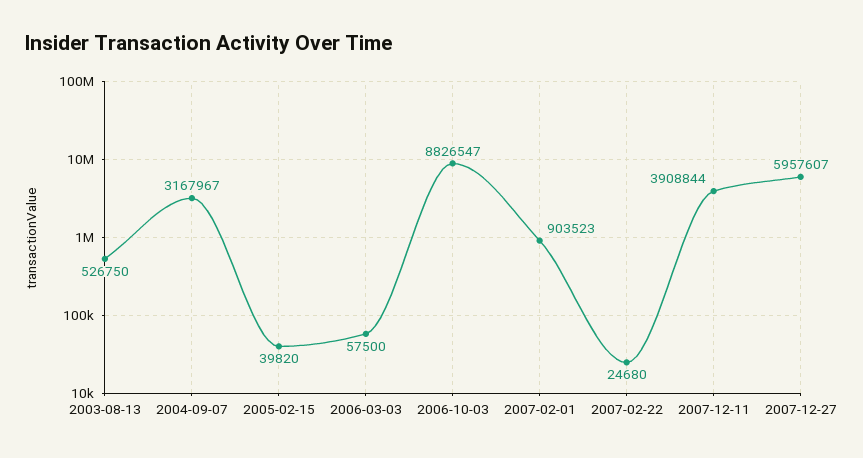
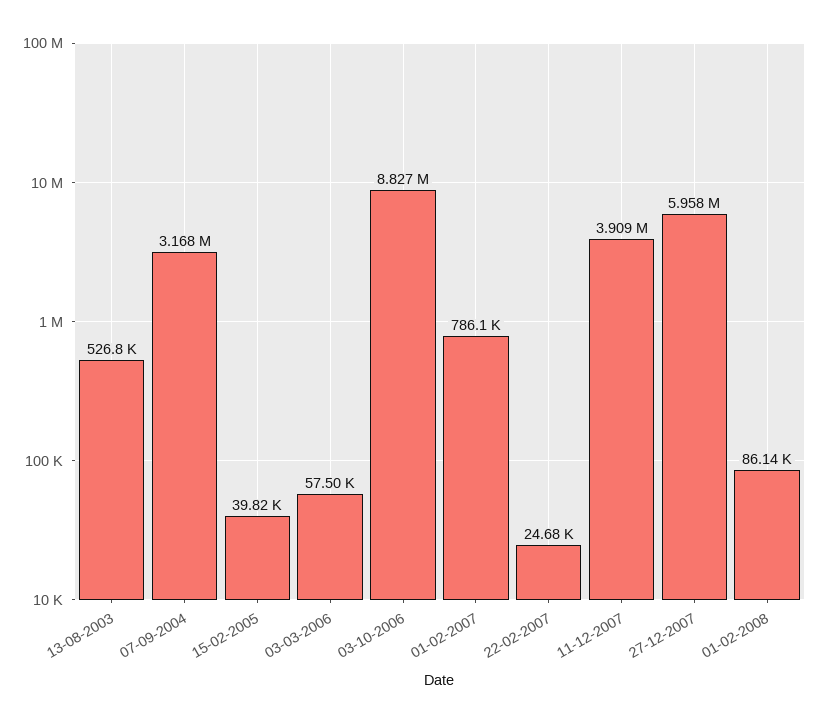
2007-02-01: 903523 -> 786100
01-02-2008: none -> 86140

